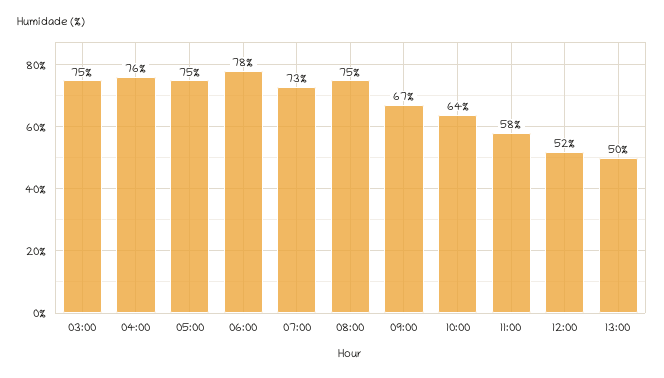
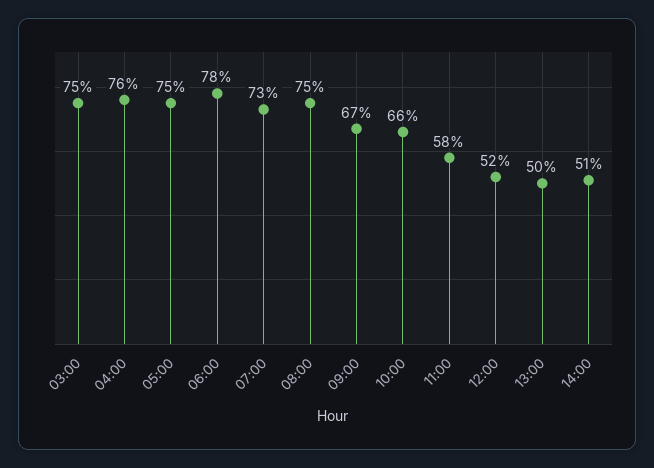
10:00: 64 -> 66
14:00: none -> 51

